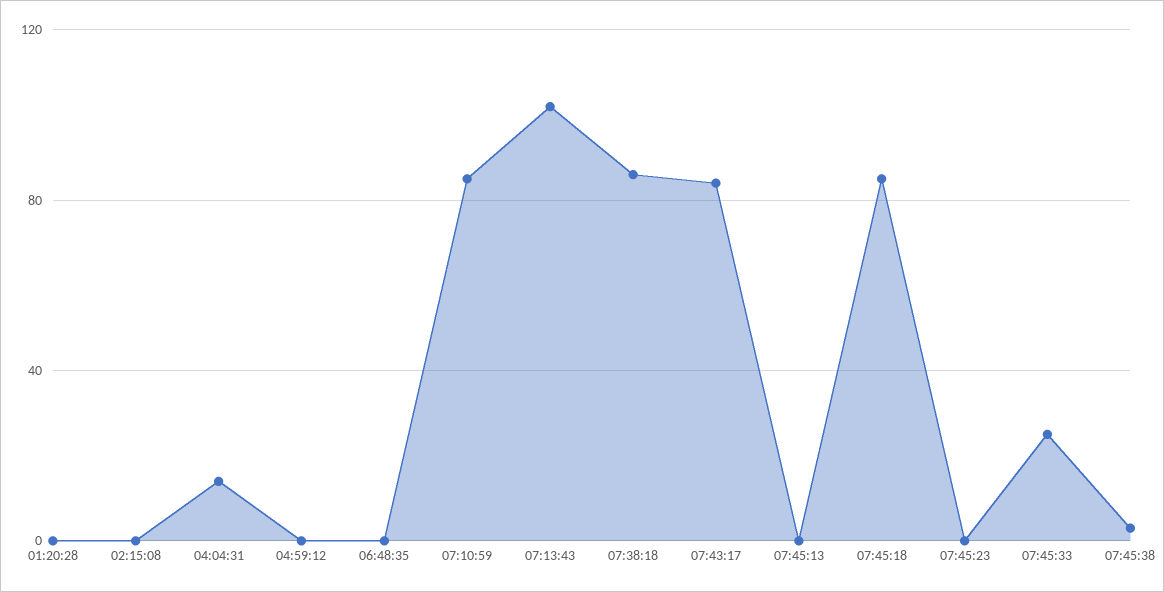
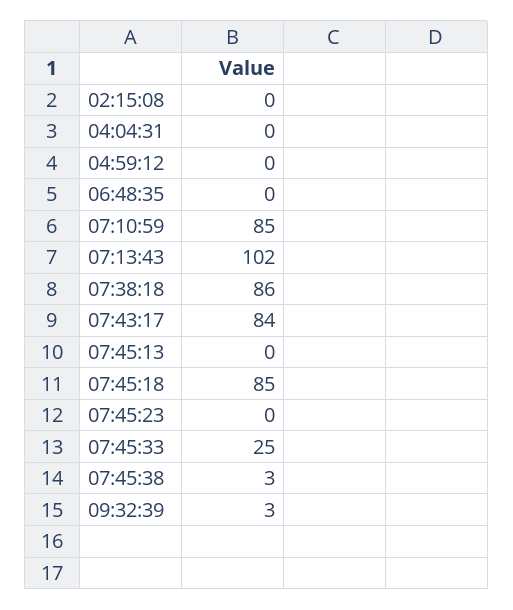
01:20:28: 0 -> none
04:04:31: 15 -> 0
09:32:39: none -> 3

